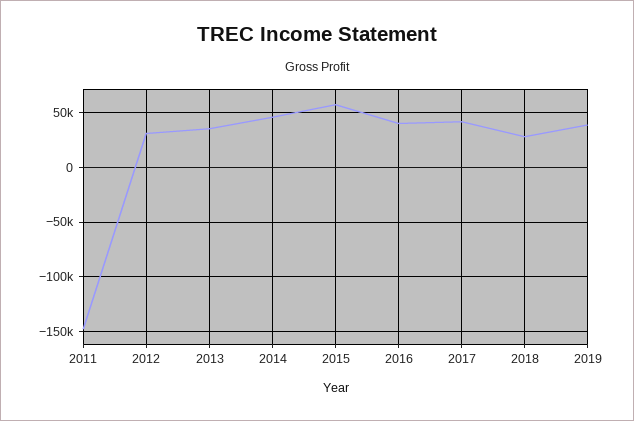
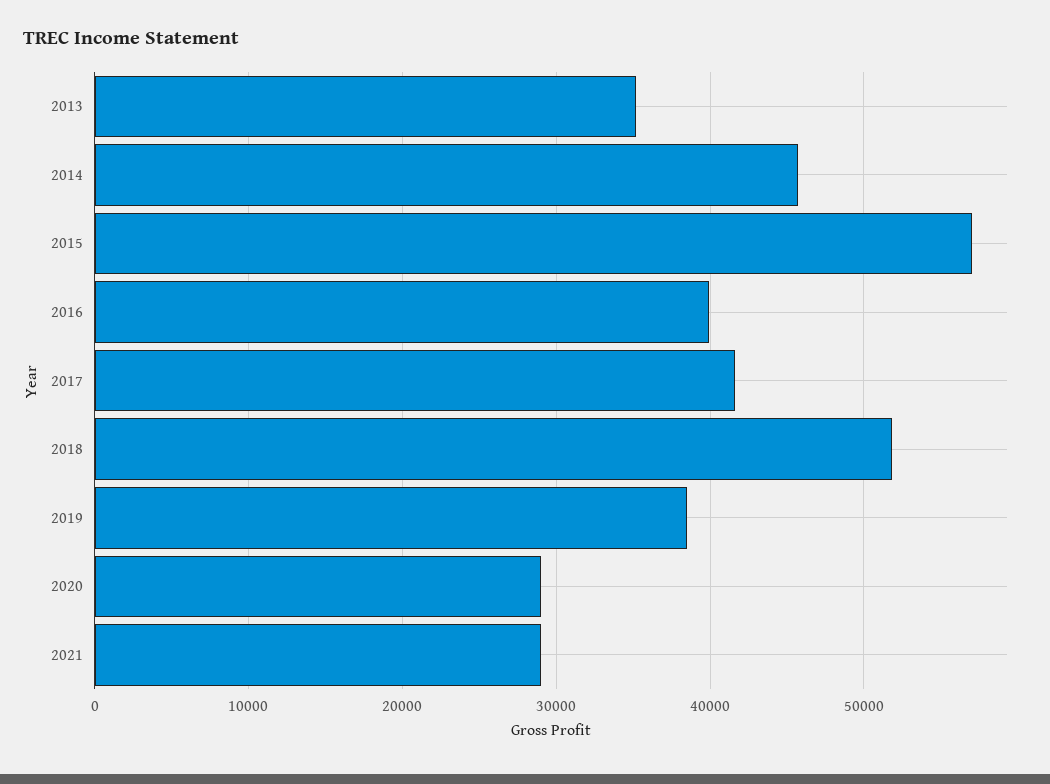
2011: -150000 -> none
2012: 30000 -> none
2018: 30000 -> 52000
2020: none -> 29000
2021: none -> 29000

